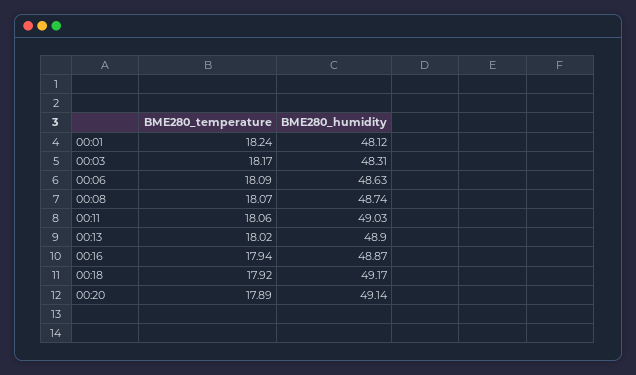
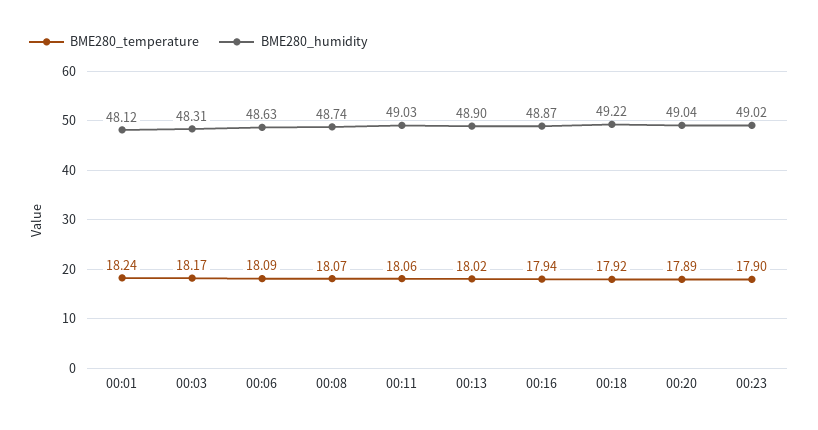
BME280_humidity, 00:18: 49.17 -> 49.22
BME280_humidity, 00:20: 49.14 -> 49.04
BME280_temperature, 00:23: none -> 17.9
BME280_humidity, 00:23: none -> 49.02

